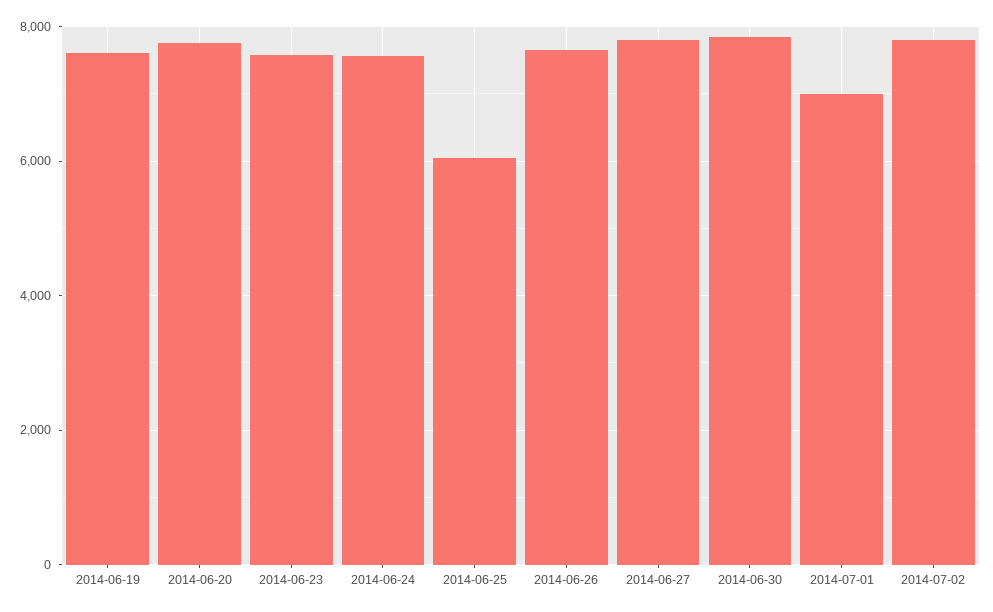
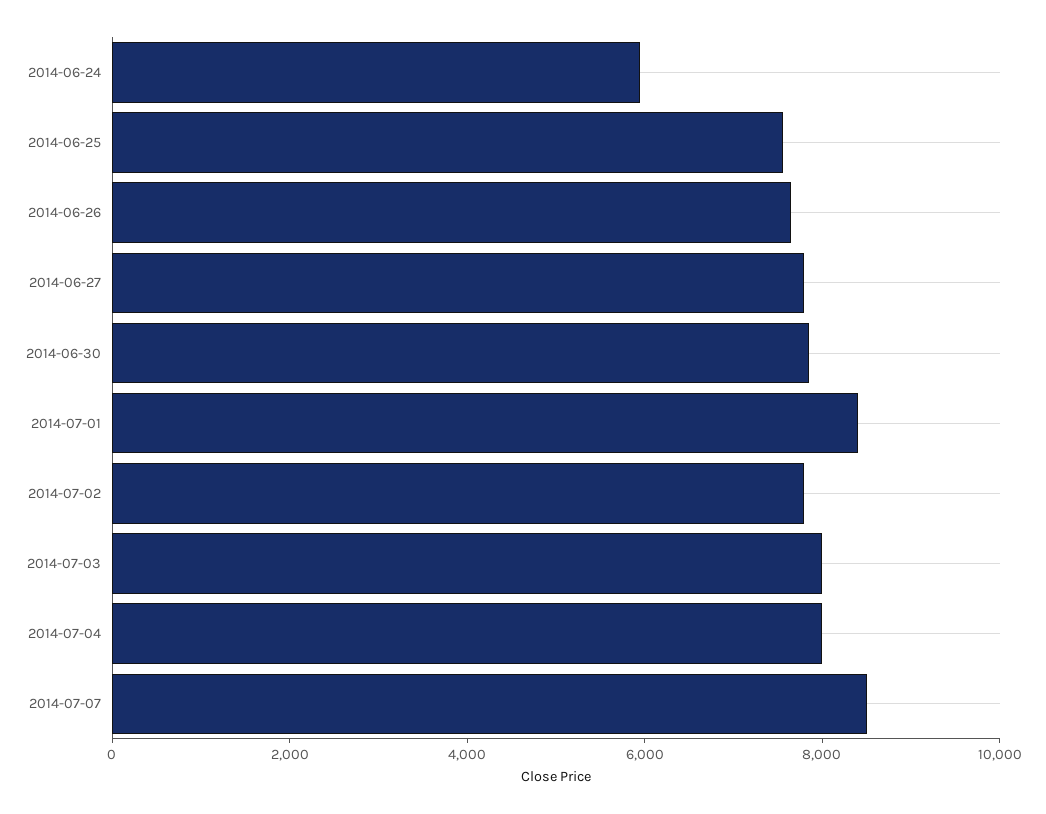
2014-06-19: 7600 -> none
2014-06-20: 7800 -> none
2014-06-23: 7600 -> none
2014-06-24: 7600 -> 6000
2014-06-25: 6000 -> 7500
2014-07-01: 7000 -> 8500
2014-07-03: none -> 8000
2014-07-04: none -> 8000
2014-07-07: none -> 8500

